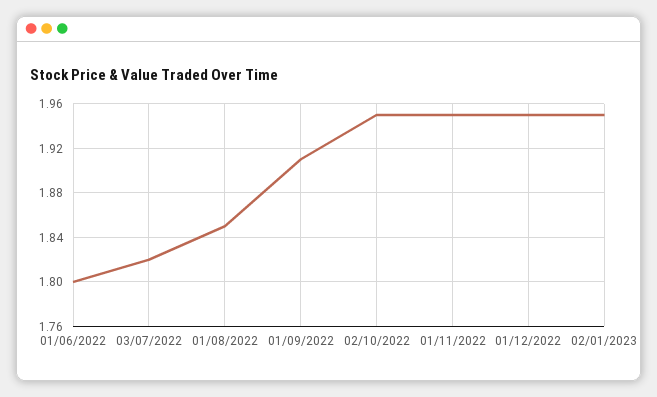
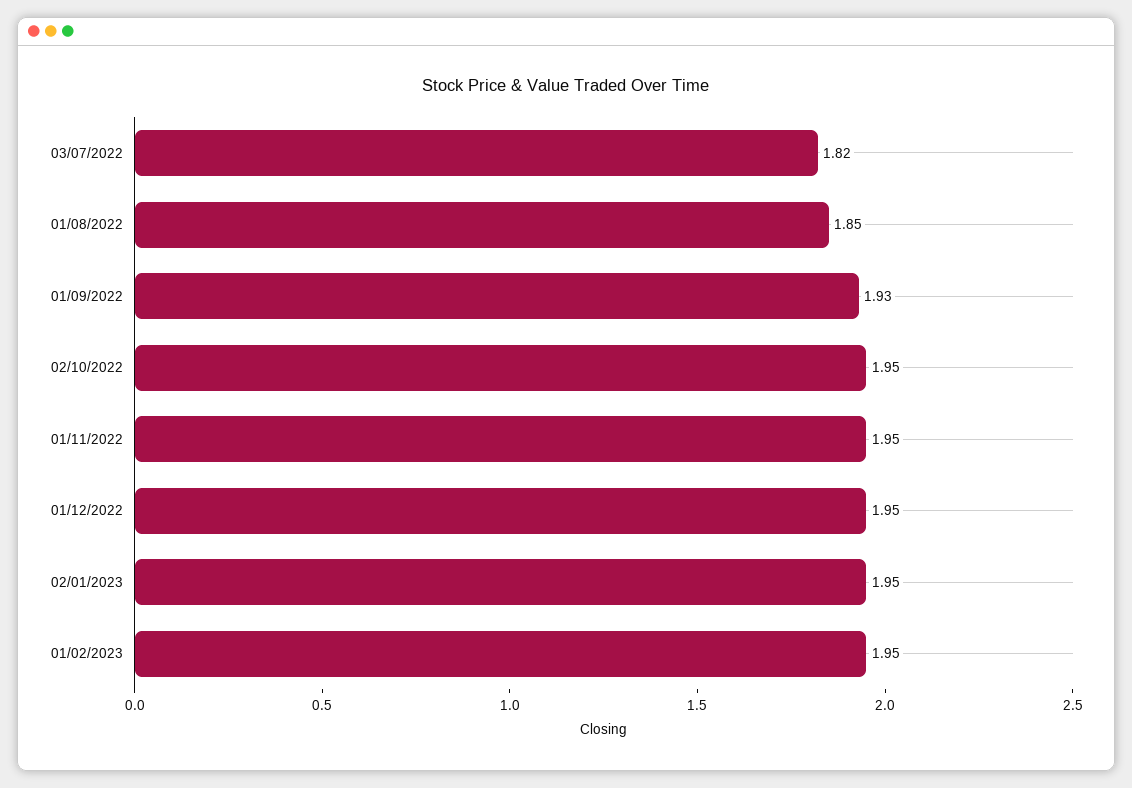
01/06/2022: 1.8 -> none
01/09/2022: 1.91 -> 1.93
01/02/2023: none -> 1.95

